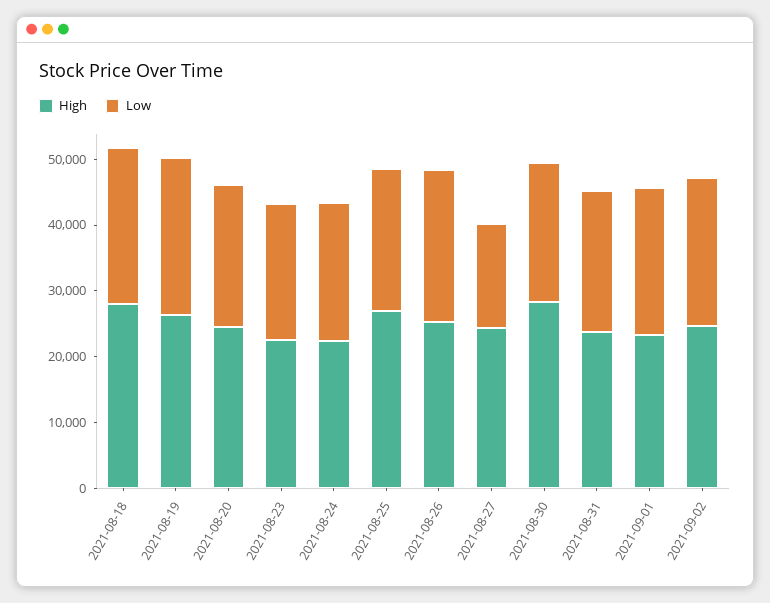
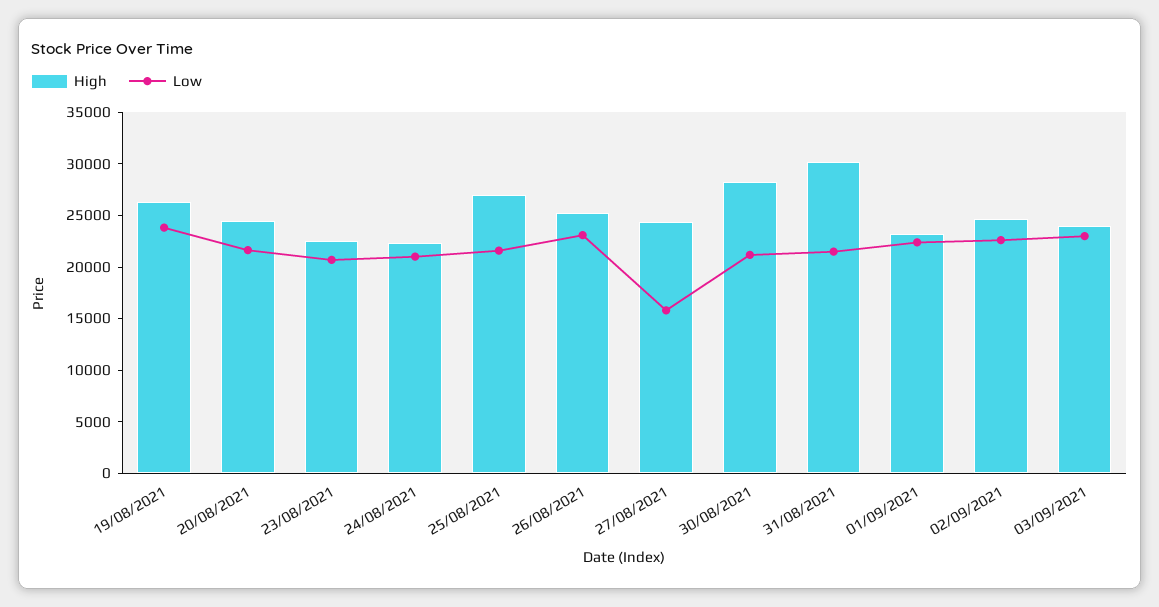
High, 2021-08-18: 28000 -> none
Low, 2021-08-18: 24000 -> none
High, 2021-08-31: 24000 -> 30000
High, 03/09/2021: none -> 24000
Low, 03/09/2021: none -> 23000

